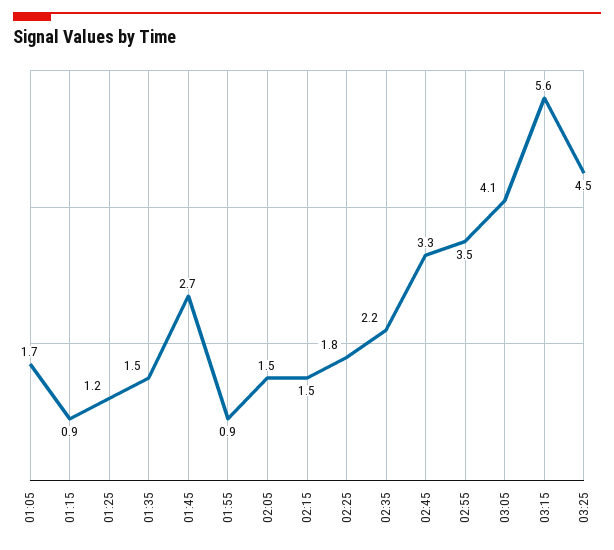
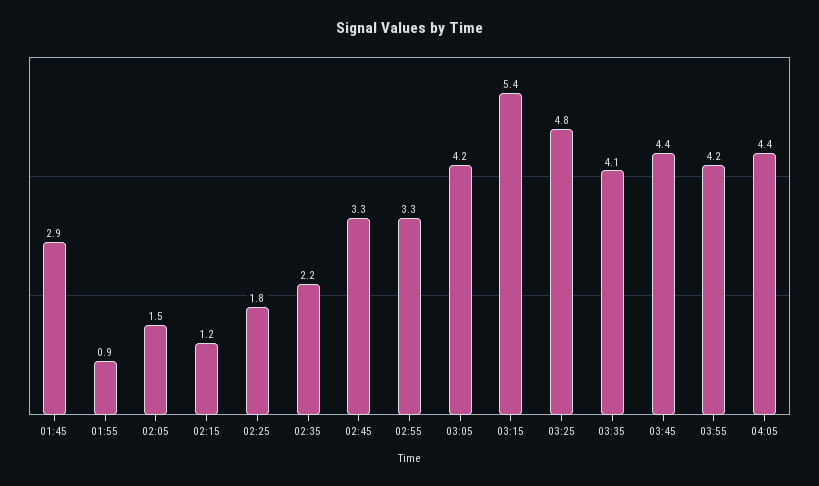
01:05: 1.7 -> none
01:15: 0.9 -> none
01:25: 1.2 -> none
01:35: 1.5 -> none
01:45: 2.7 -> 2.9
02:15: 1.5 -> 1.2
02:55: 3.5 -> 3.3
03:05: 4.1 -> 4.2
03:15: 5.6 -> 5.4
03:25: 4.5 -> 4.8
03:35: none -> 4.1
03:45: none -> 4.4
03:55: none -> 4.2
04:05: none -> 4.4

